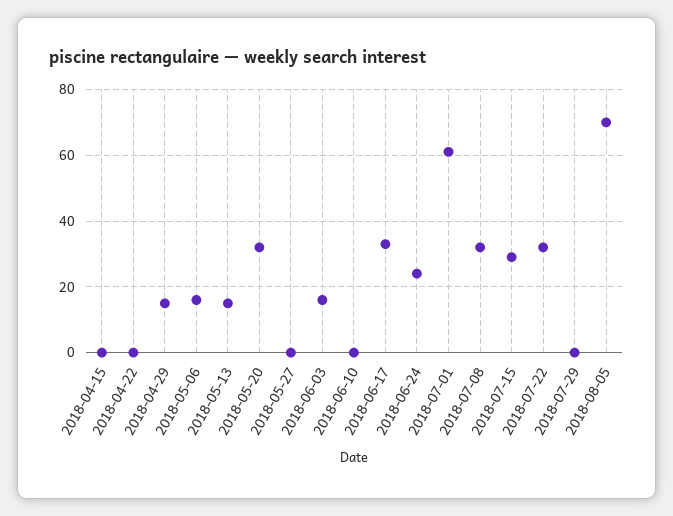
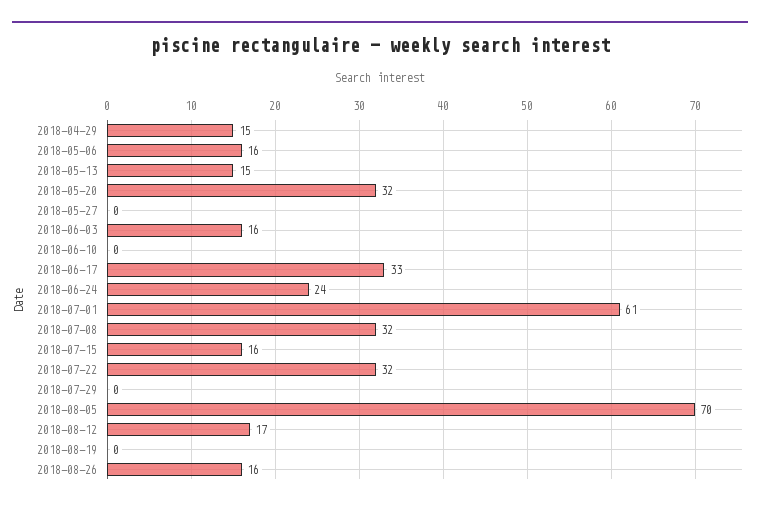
2018-04-15: 0 -> none
2018-04-22: 0 -> none
2018-07-15: 30 -> 16
2018-08-12: none -> 17
2018-08-19: none -> 0
2018-08-26: none -> 16

